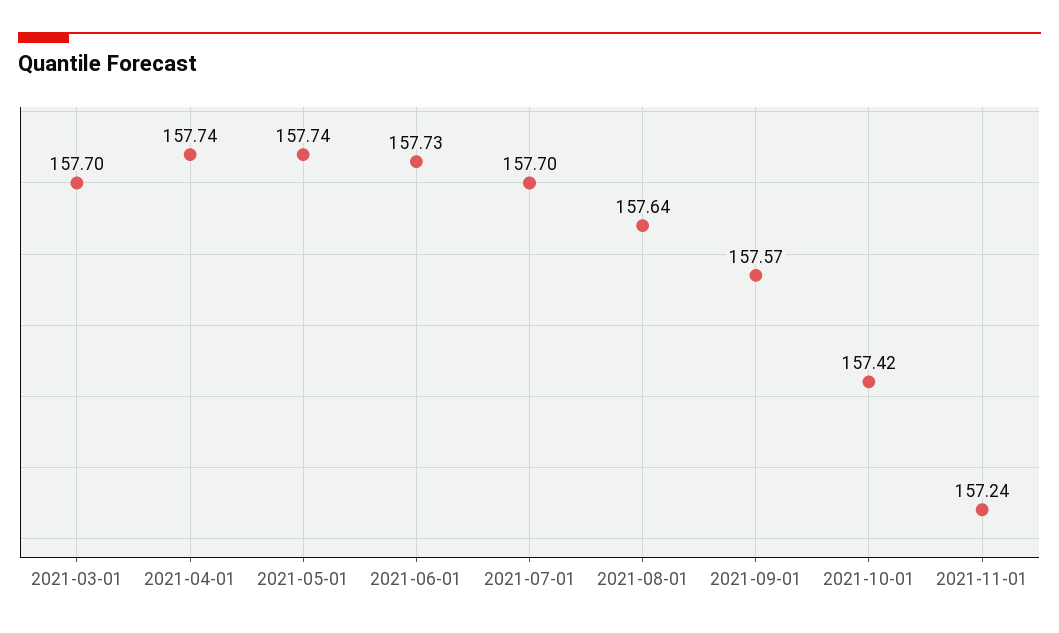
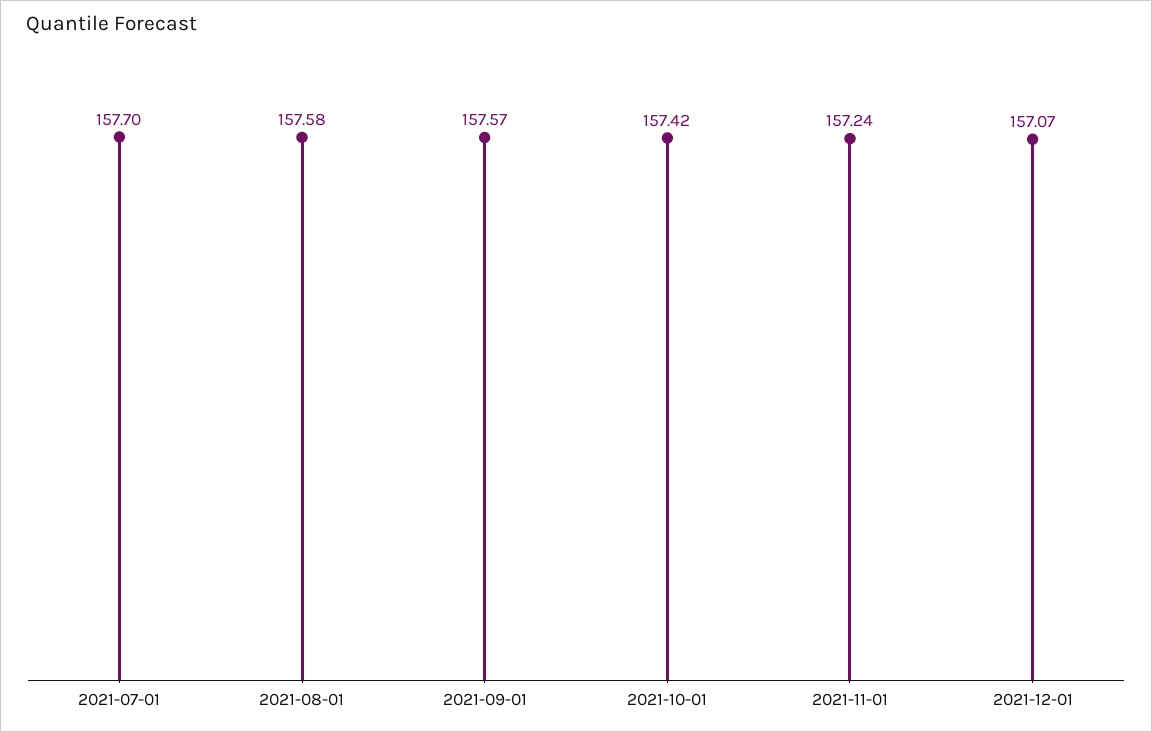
2021-03-01: 157.7 -> none
2021-04-01: 157.74 -> none
2021-05-01: 157.74 -> none
2021-06-01: 157.73 -> none
2021-08-01: 157.64 -> 157.58
2021-12-01: none -> 157.07

